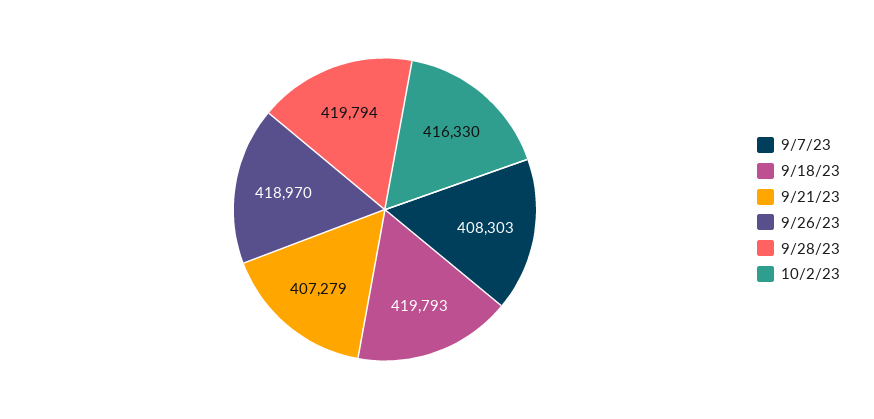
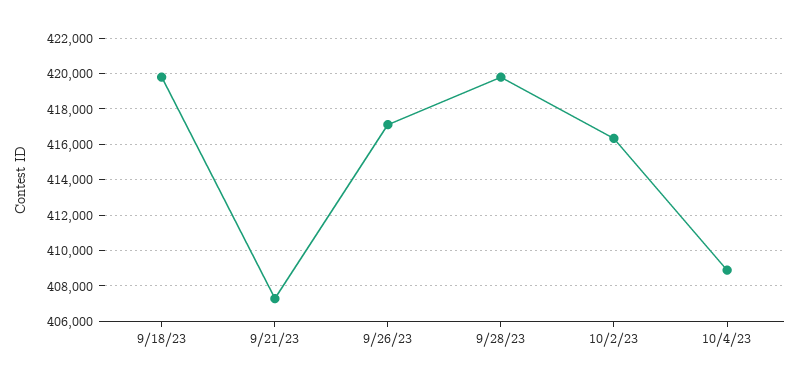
9/7/23: 408303 -> none
9/26/23: 418970 -> 417000
10/4/23: none -> 409000

